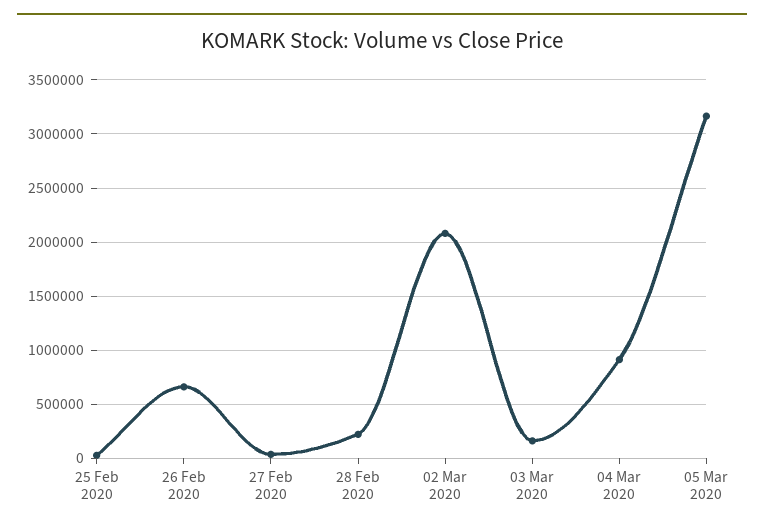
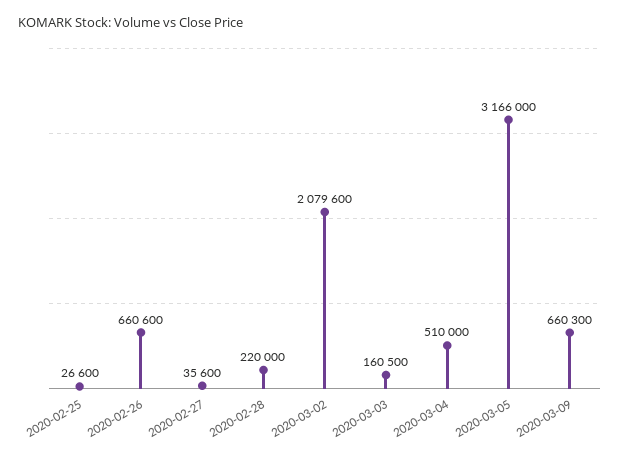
04 Mar 2020: 900000 -> 510000
2020-03-09: none -> 660300

